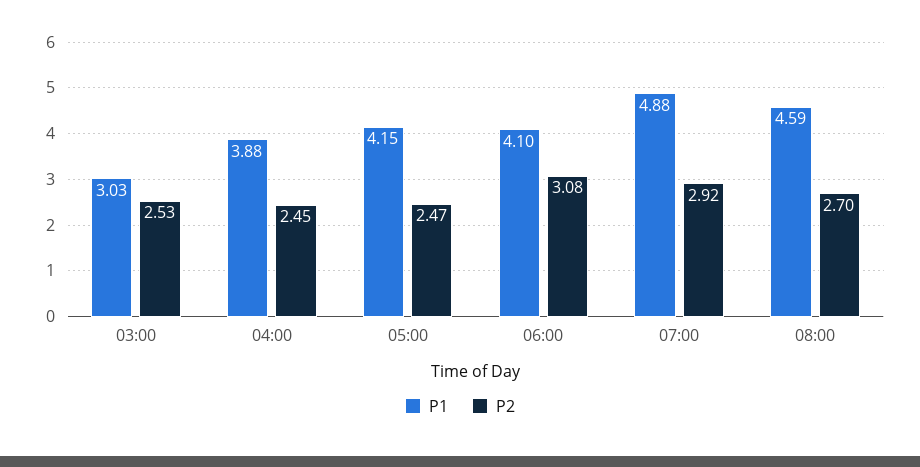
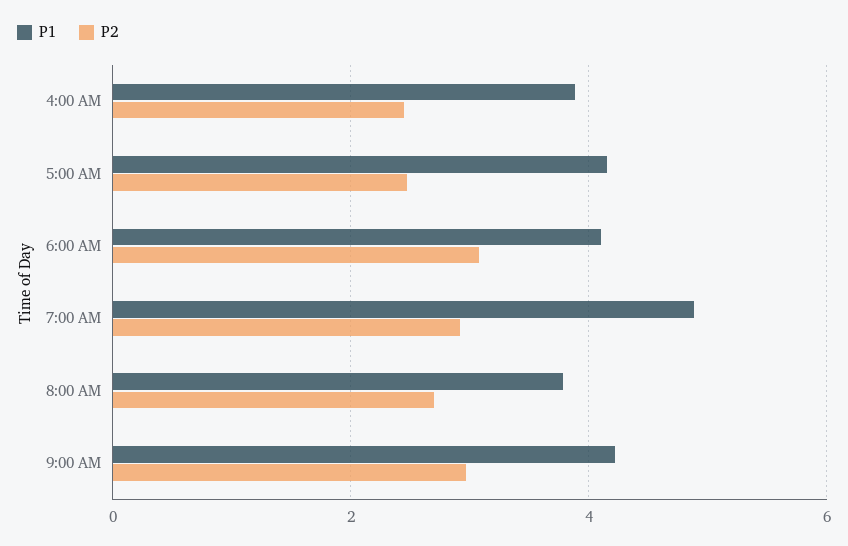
P1, 03:00: 3.03 -> none
P2, 03:00: 2.53 -> none
P1, 08:00: 4.59 -> 3.8
P1, 9:00 AM: none -> 4.2
P2, 9:00 AM: none -> 3

